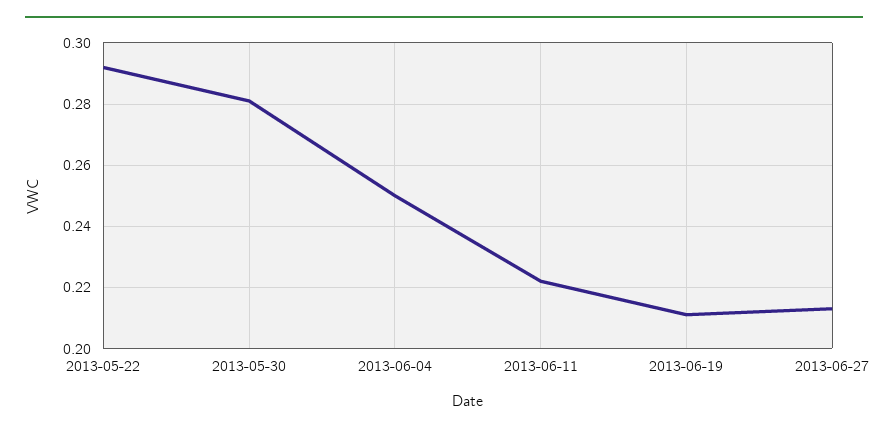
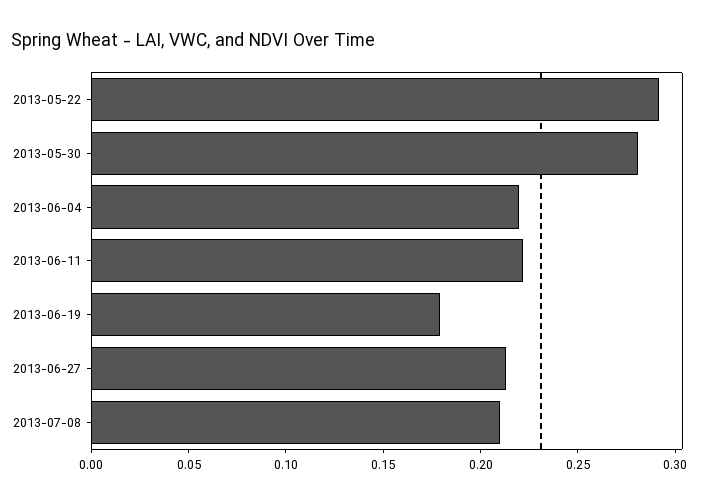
2013-06-04: 0.25 -> 0.22
2013-06-19: 0.21 -> 0.18
2013-07-08: none -> 0.21

